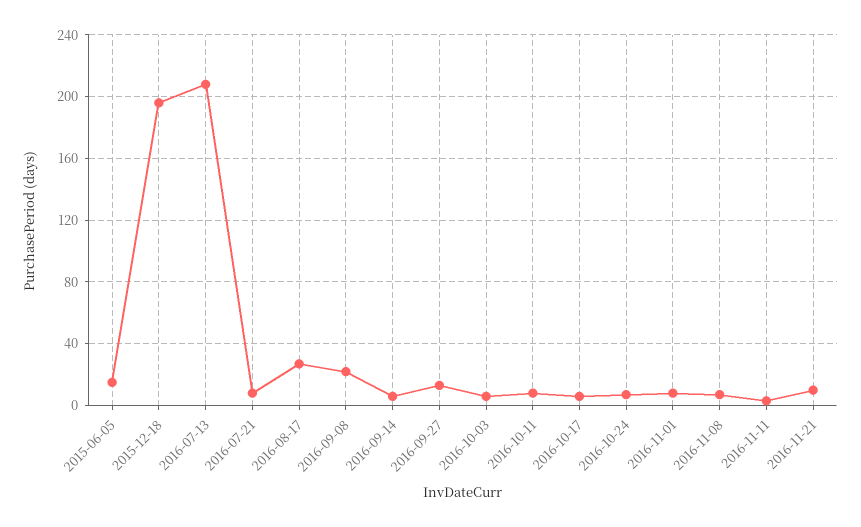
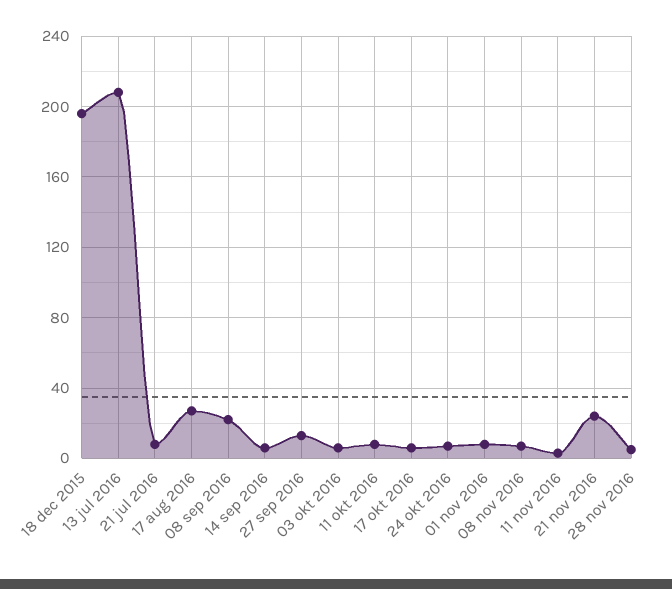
2015-06-05: 15 -> none
2016-11-21: 10 -> 25
28 nov 2016: none -> 5

